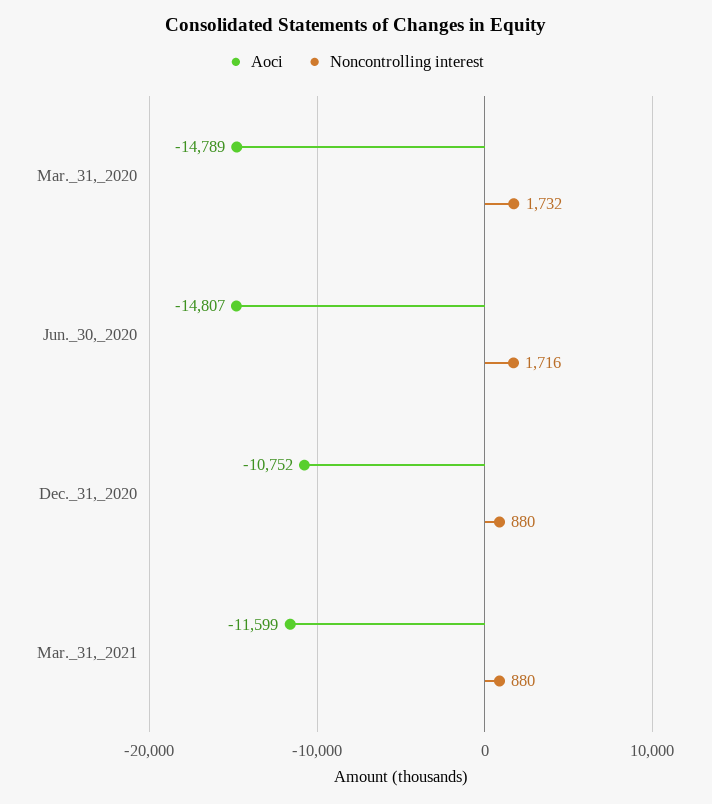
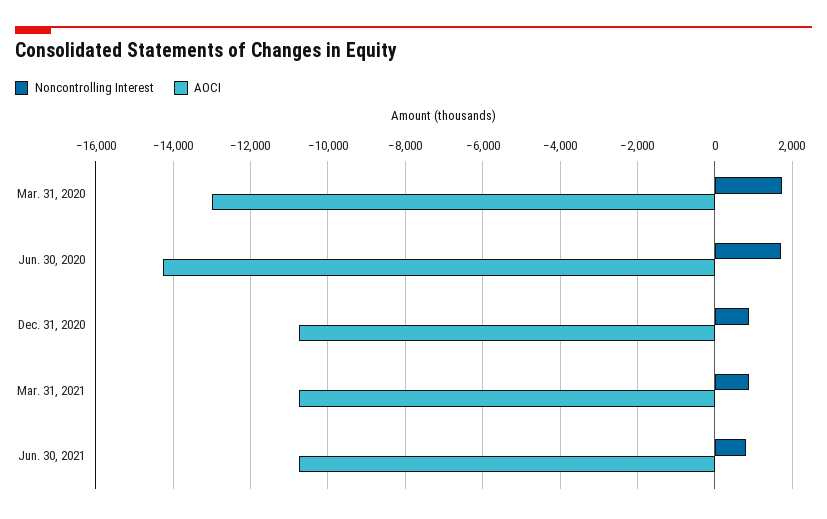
Aoci, Mar._31,_2020: -14789 -> -13000
Aoci, Jun._30,_2020: -14807 -> -14200
Aoci, Mar._31,_2021: -11599 -> -10800
Noncontrolling interest, Jun. 30, 2021: none -> 800
Aoci, Jun. 30, 2021: none -> -10800

